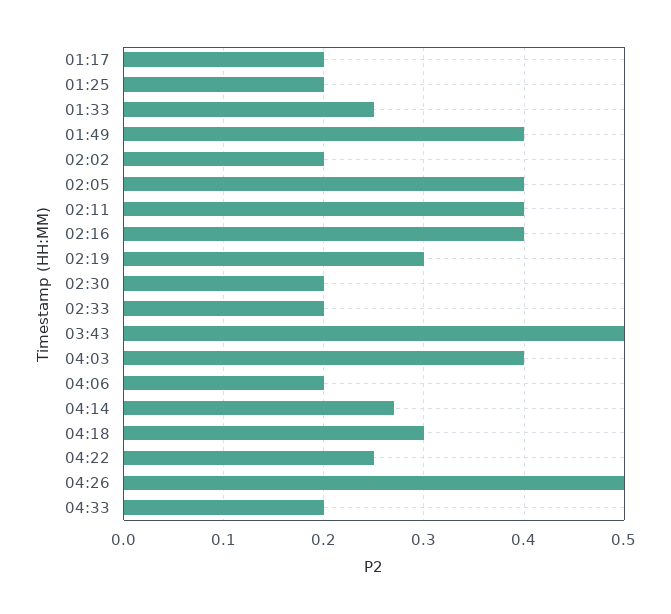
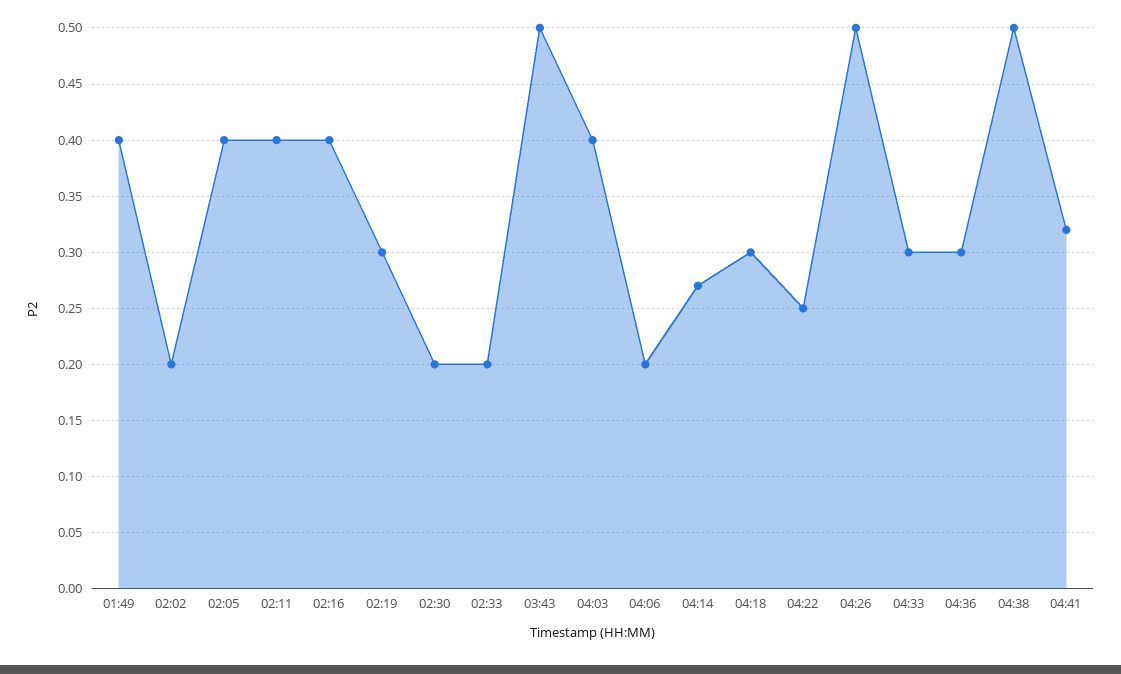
01:17: 0.2 -> none
01:25: 0.2 -> none
01:33: 0.25 -> none
04:33: 0.2 -> 0.3
04:36: none -> 0.3
04:38: none -> 0.5
04:41: none -> 0.32

